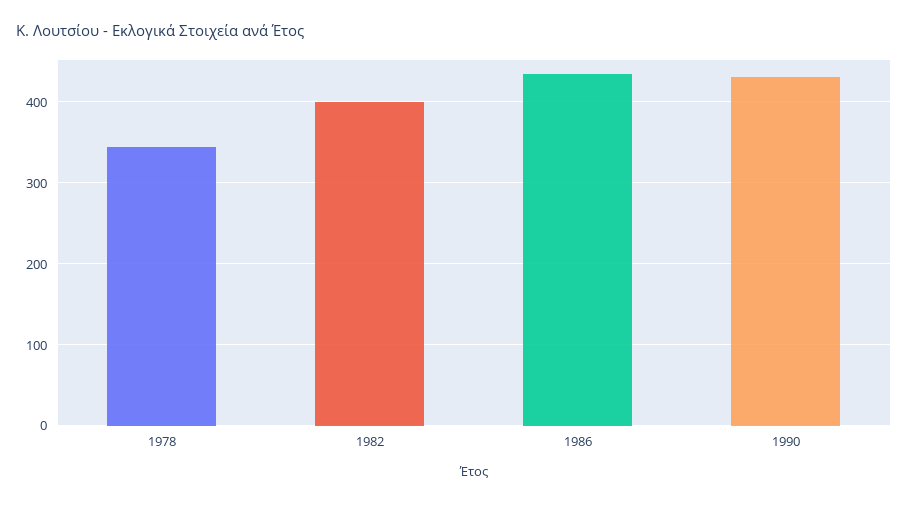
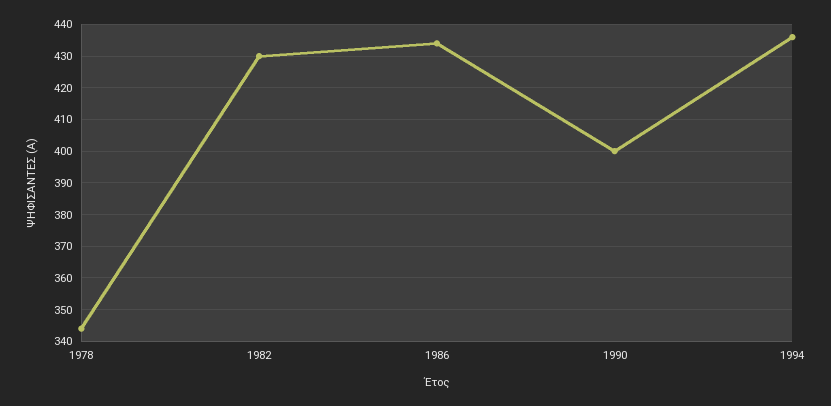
1982: 400 -> 430
1990: 430 -> 400
1994: none -> 435

